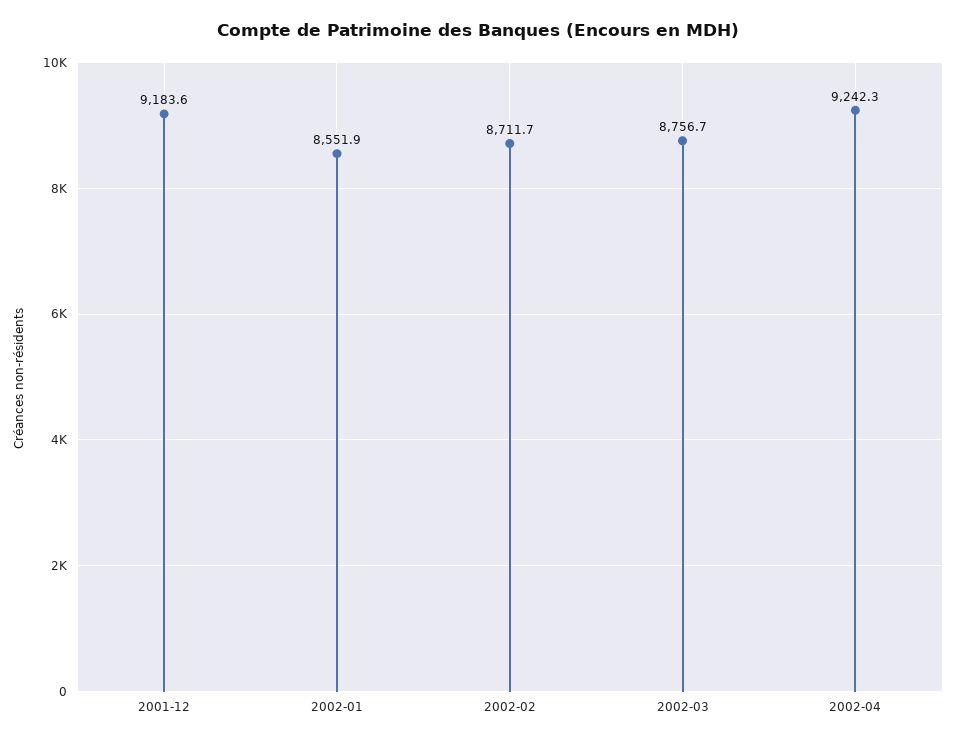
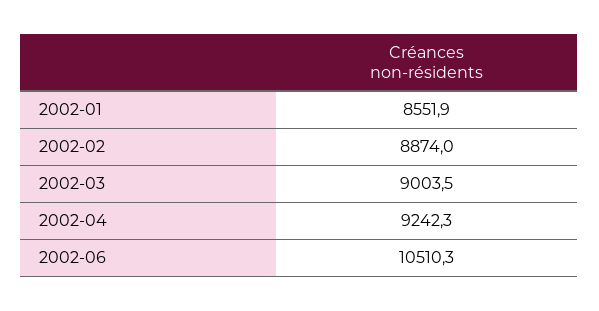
2001-12: 9183.6 -> none
2002-02: 8711.7 -> 8874
2002-03: 8756.7 -> 9003.5
2002-06: none -> 10510.3

